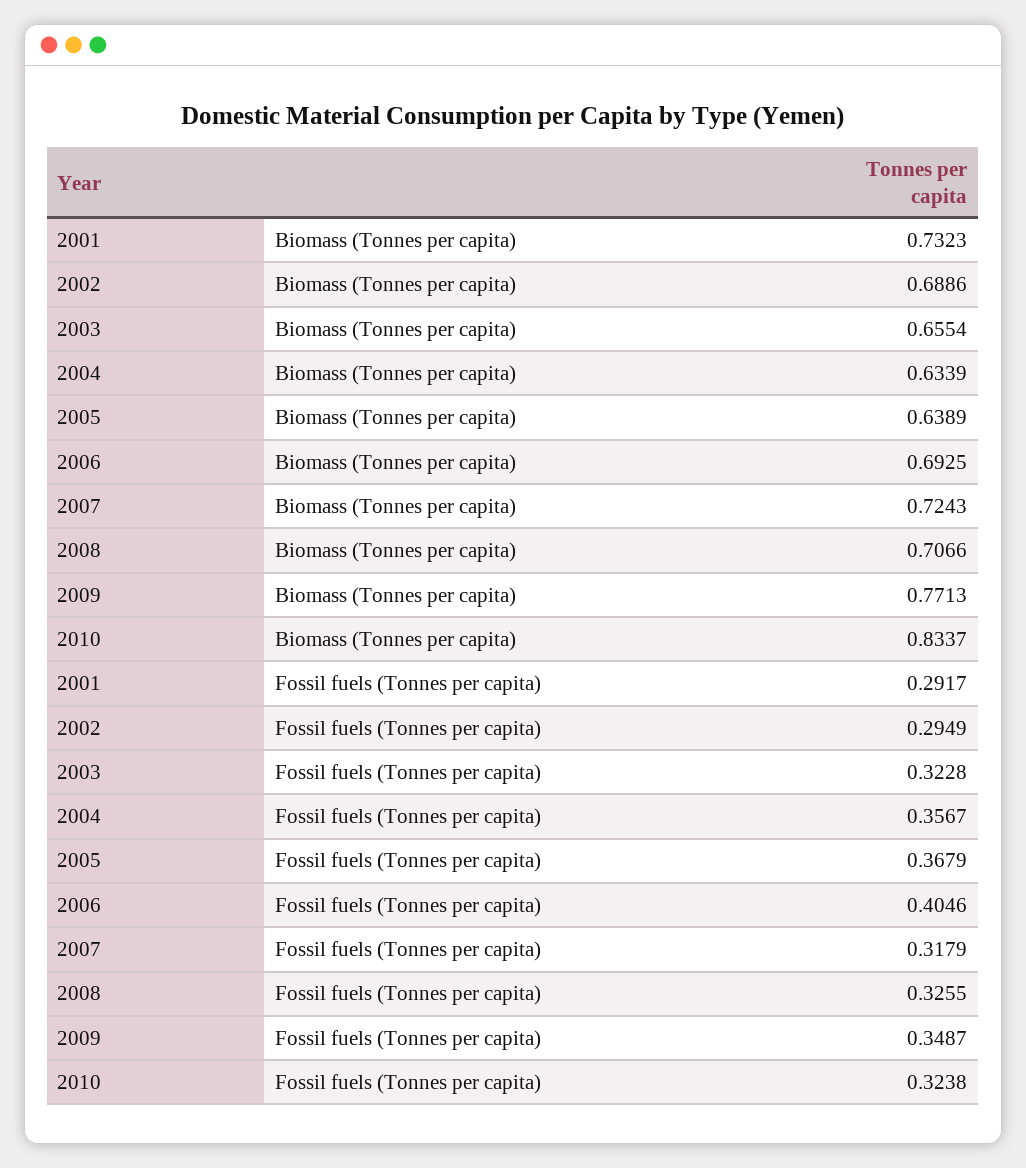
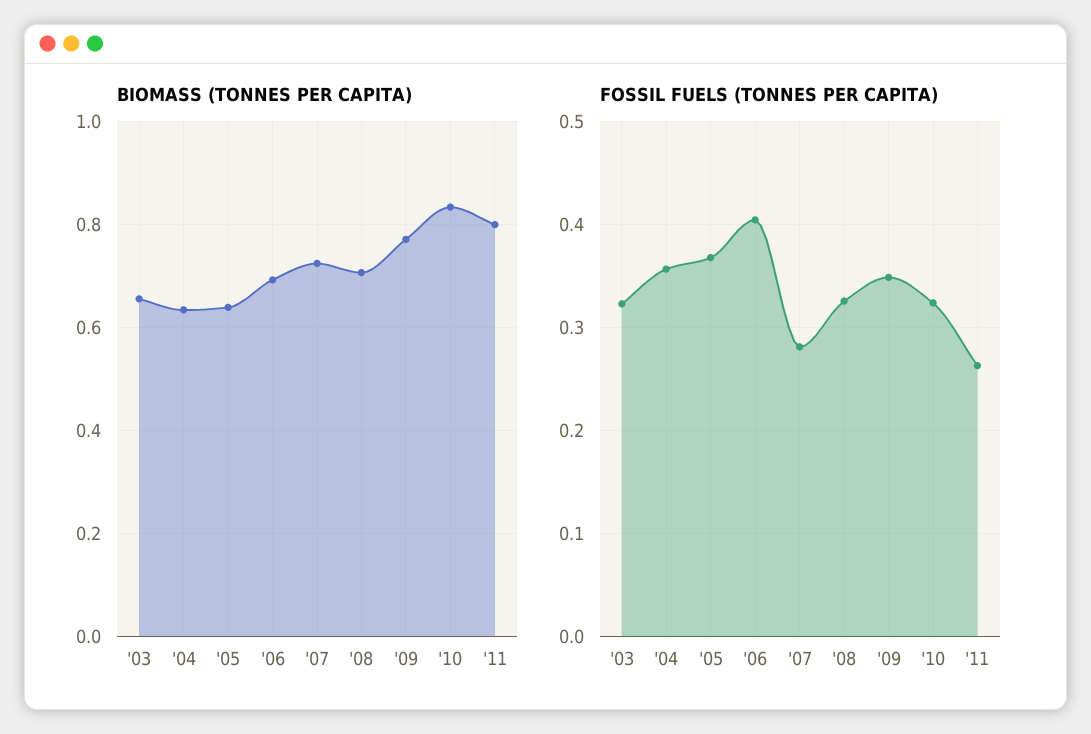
Biomass (Tonnes per capita), 2001: 0.7323 -> none
Biomass (Tonnes per capita), 2002: 0.6886 -> none
Fossil fuels (Tonnes per capita), 2001: 0.2917 -> none
Fossil fuels (Tonnes per capita), 2002: 0.2949 -> none
Fossil fuels (Tonnes per capita), 2007: 0.3179 -> 0.28
Biomass (Tonnes per capita), '11: none -> 0.8
Fossil fuels (Tonnes per capita), '11: none -> 0.26

